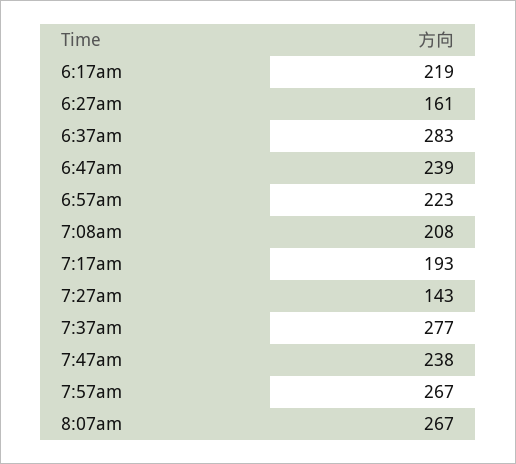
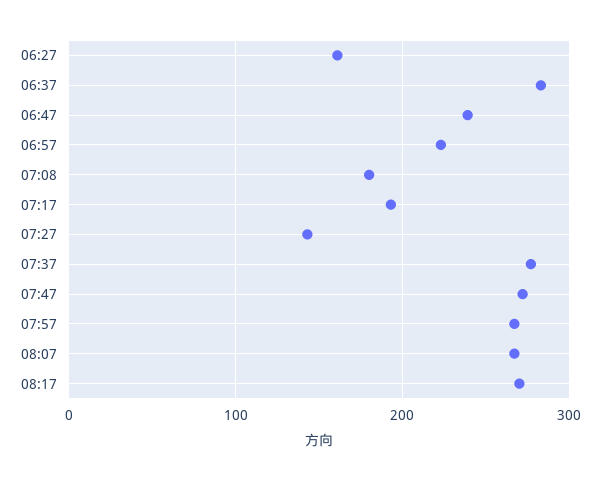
6:17am: 219 -> none
7:08am: 208 -> 180
7:47am: 238 -> 270
08:17: none -> 270

